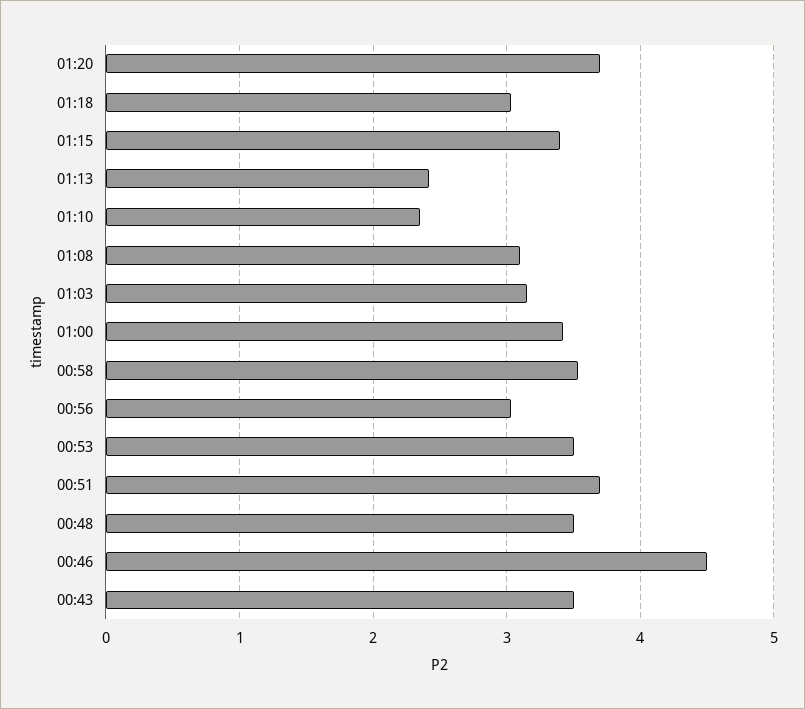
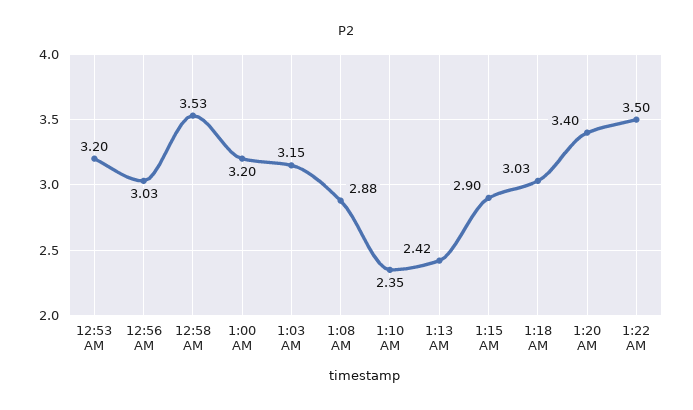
01:20: 3.7 -> 3.4
01:15: 3.4 -> 2.9
01:08: 3.1 -> 2.88
01:00: 3.4 -> 3.2
00:53: 3.5 -> 3.2
00:51: 3.7 -> none
00:48: 3.5 -> none
00:46: 4.5 -> none
00:43: 3.5 -> none
1:22 AM: none -> 3.5

